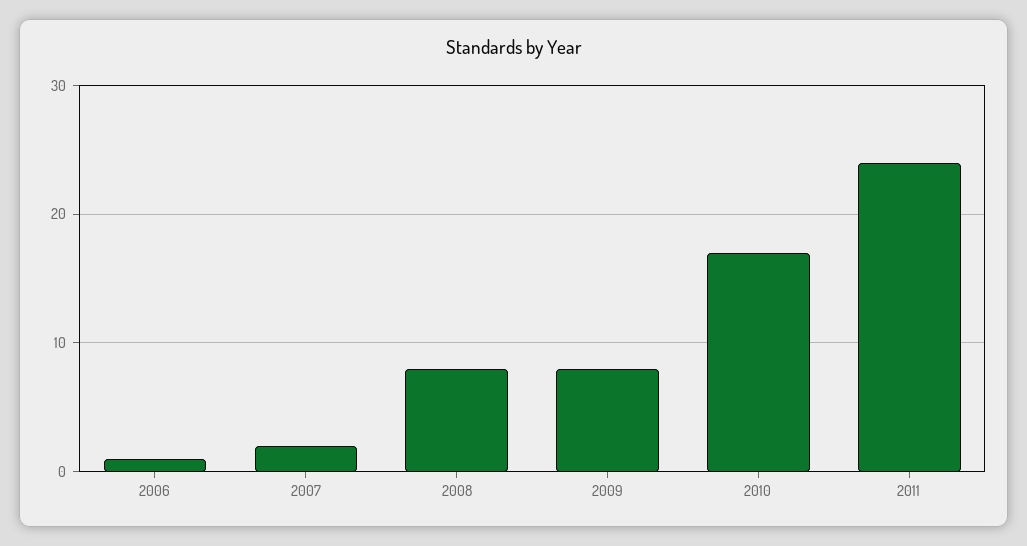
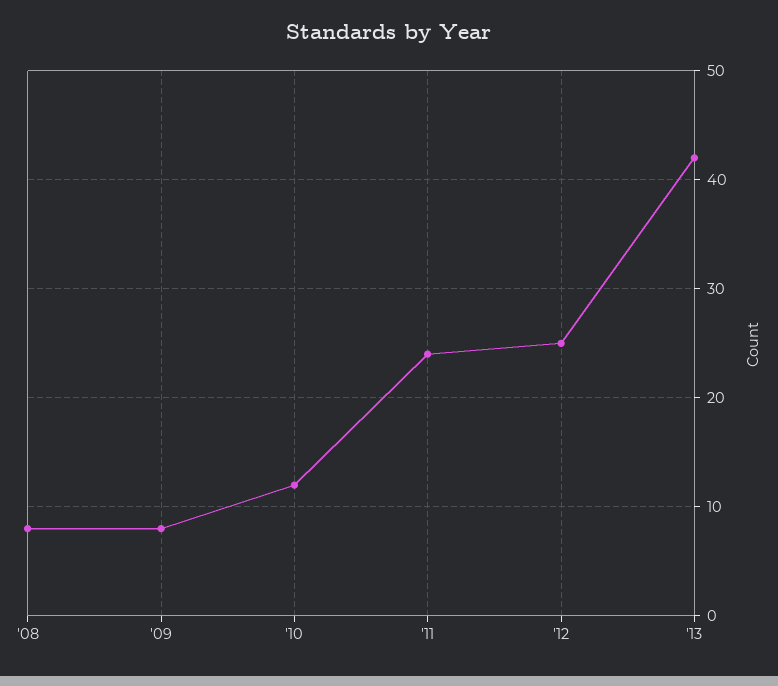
2006: 1 -> none
2007: 2 -> none
2010: 17 -> 12
'12: none -> 25
'13: none -> 42

